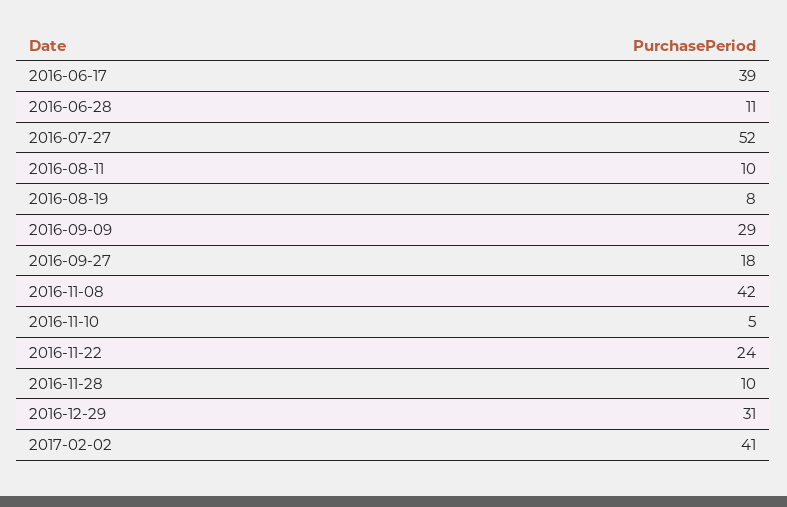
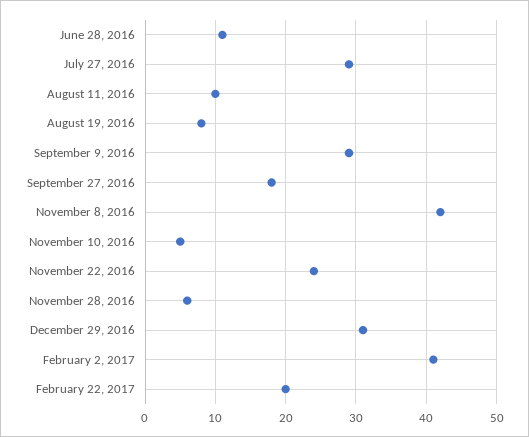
2016-06-17: 39 -> none
2016-07-27: 52 -> 29
2016-11-28: 10 -> 6
February 22, 2017: none -> 20

